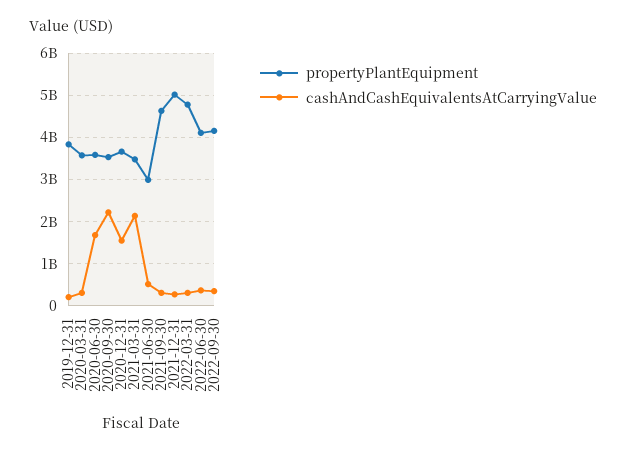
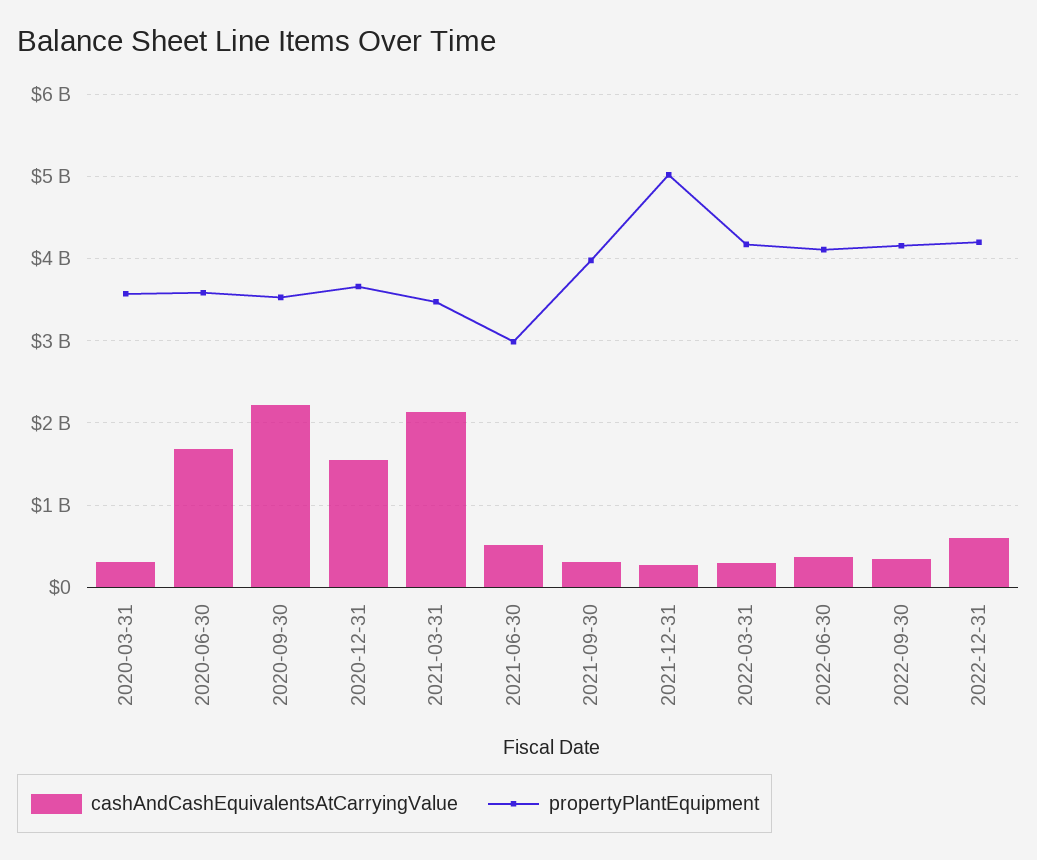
propertyPlantEquipment, 2019-12-31: 3800000000 -> none
cashAndCashEquivalentsAtCarryingValue, 2019-12-31: 200000000 -> none
propertyPlantEquipment, 2021-09-30: 4600000000 -> 4000000000
propertyPlantEquipment, 2022-03-31: 4800000000 -> 4200000000
cashAndCashEquivalentsAtCarryingValue, 2022-12-31: none -> 600000000
propertyPlantEquipment, 2022-12-31: none -> 4200000000

